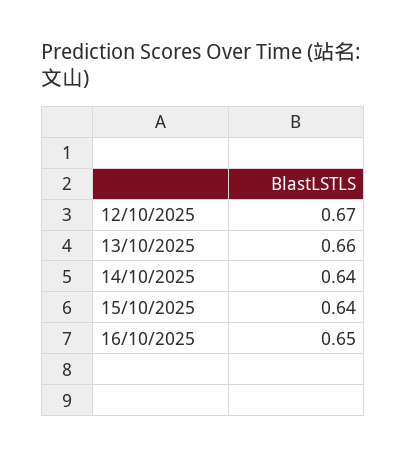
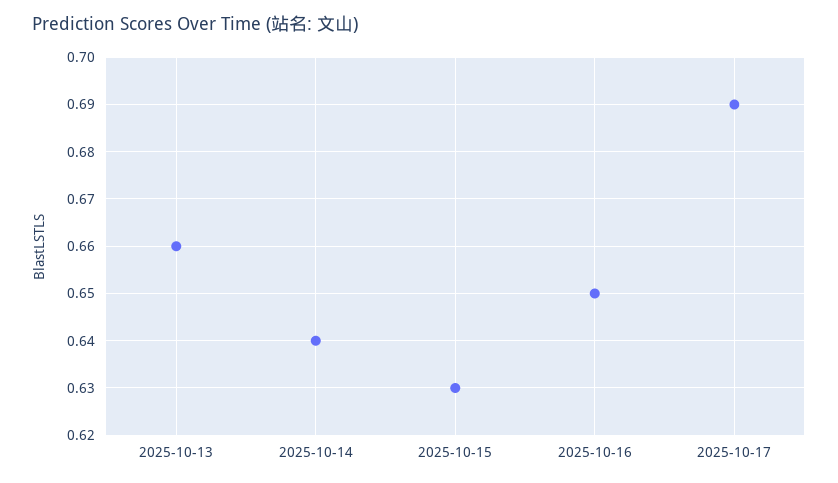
12/10/2025: 0.67 -> none
15/10/2025: 0.64 -> 0.63
2025-10-17: none -> 0.69

